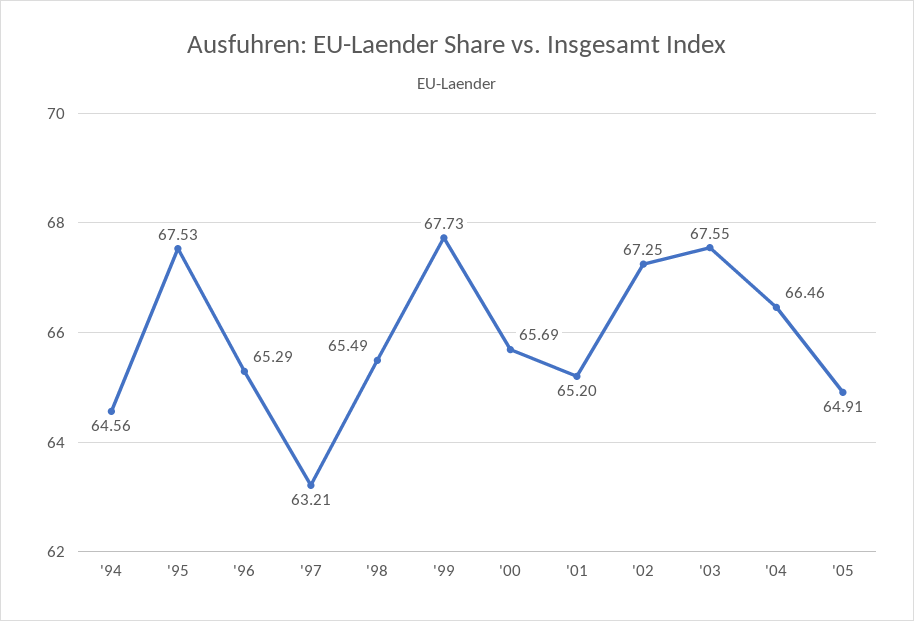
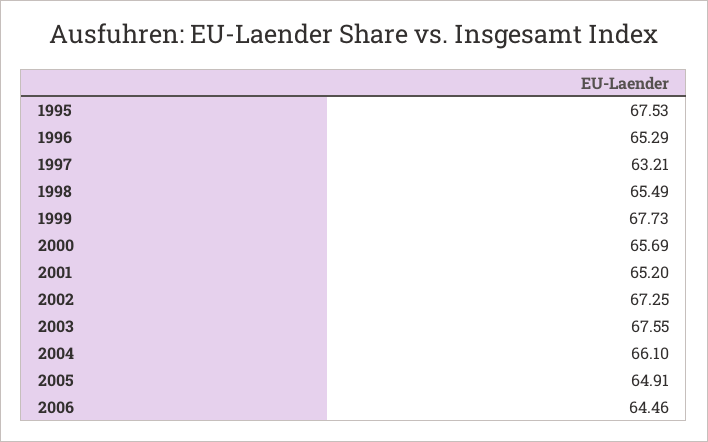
'94: 64.56 -> none
'04: 66.46 -> 66.1
2006: none -> 64.46

